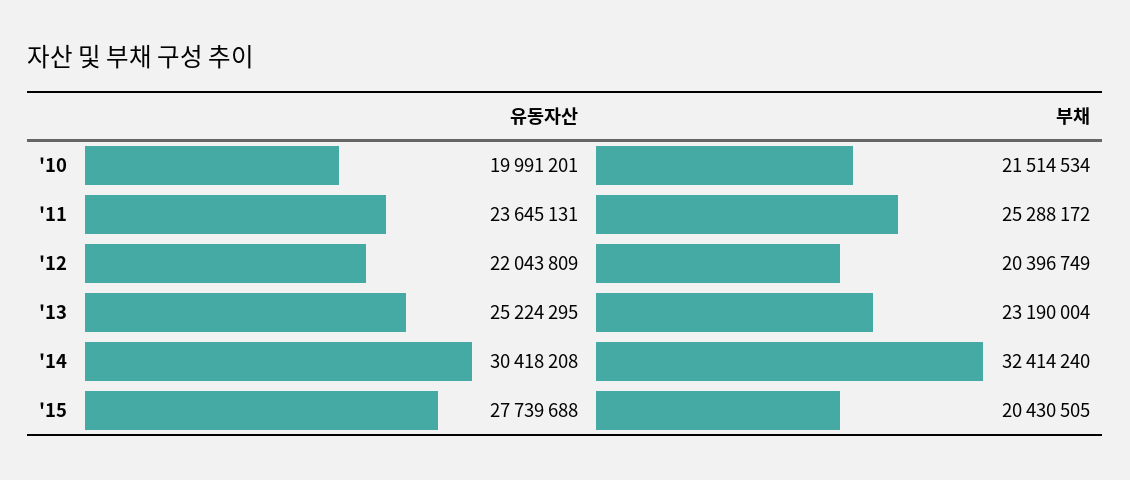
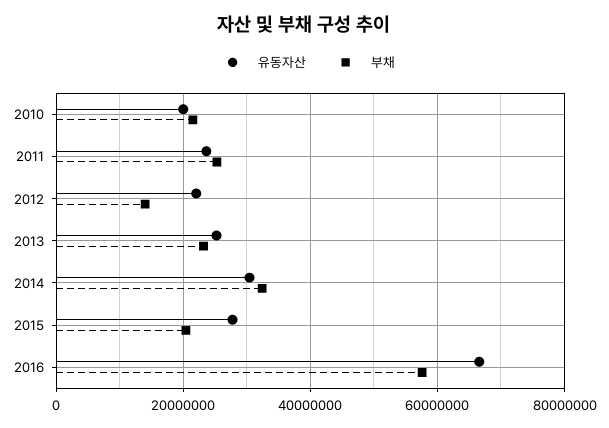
부채, '12: 20396749 -> 14000000
유동자산, 2016: none -> 66000000
부채, 2016: none -> 58000000

